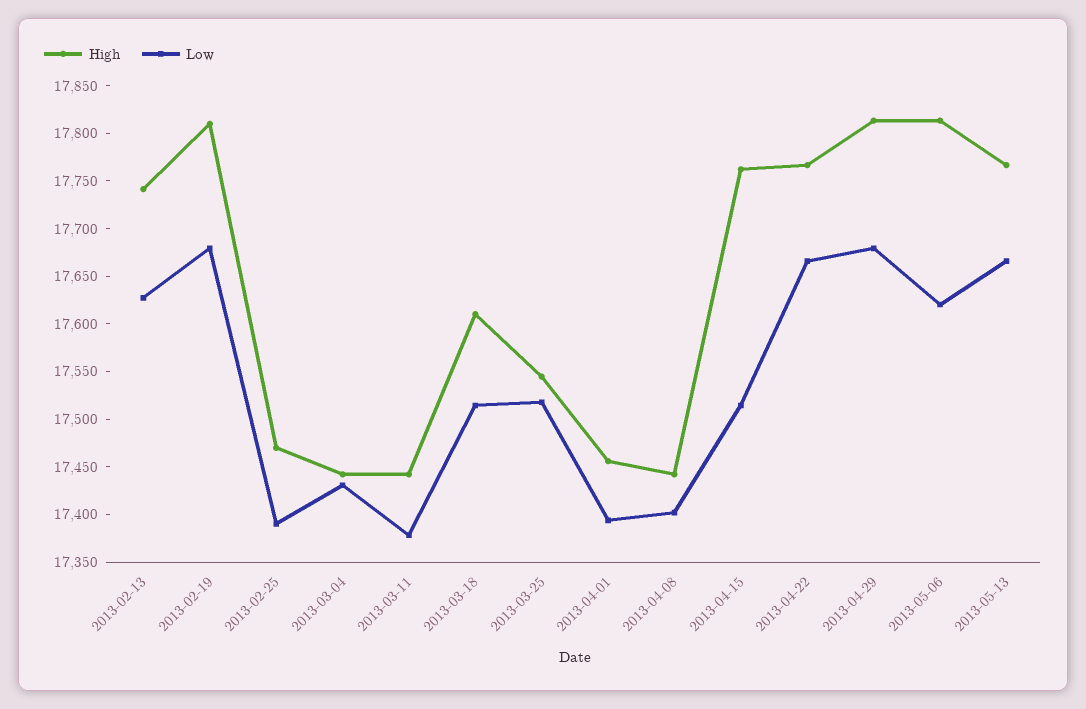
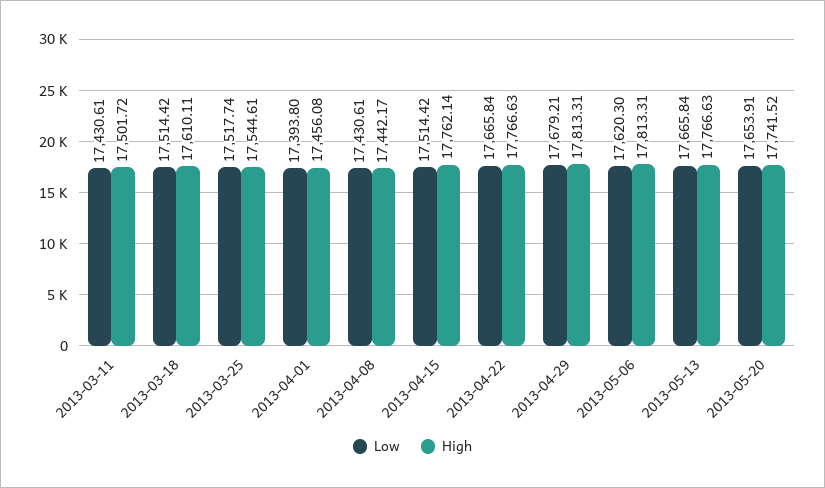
High, 2013-02-13: 17740 -> none
Low, 2013-02-13: 17630 -> none
High, 2013-02-19: 17810 -> none
Low, 2013-02-19: 17680 -> none
High, 2013-02-25: 17470 -> none
Low, 2013-02-25: 17390 -> none
High, 2013-03-04: 17440 -> none
Low, 2013-03-04: 17430 -> none
High, 2013-03-11: 17440 -> 17501.72
Low, 2013-03-11: 17380 -> 17430.61
Low, 2013-04-08: 17400 -> 17430.61
Low, 2013-05-20: none -> 17653.91
High, 2013-05-20: none -> 17741.52

